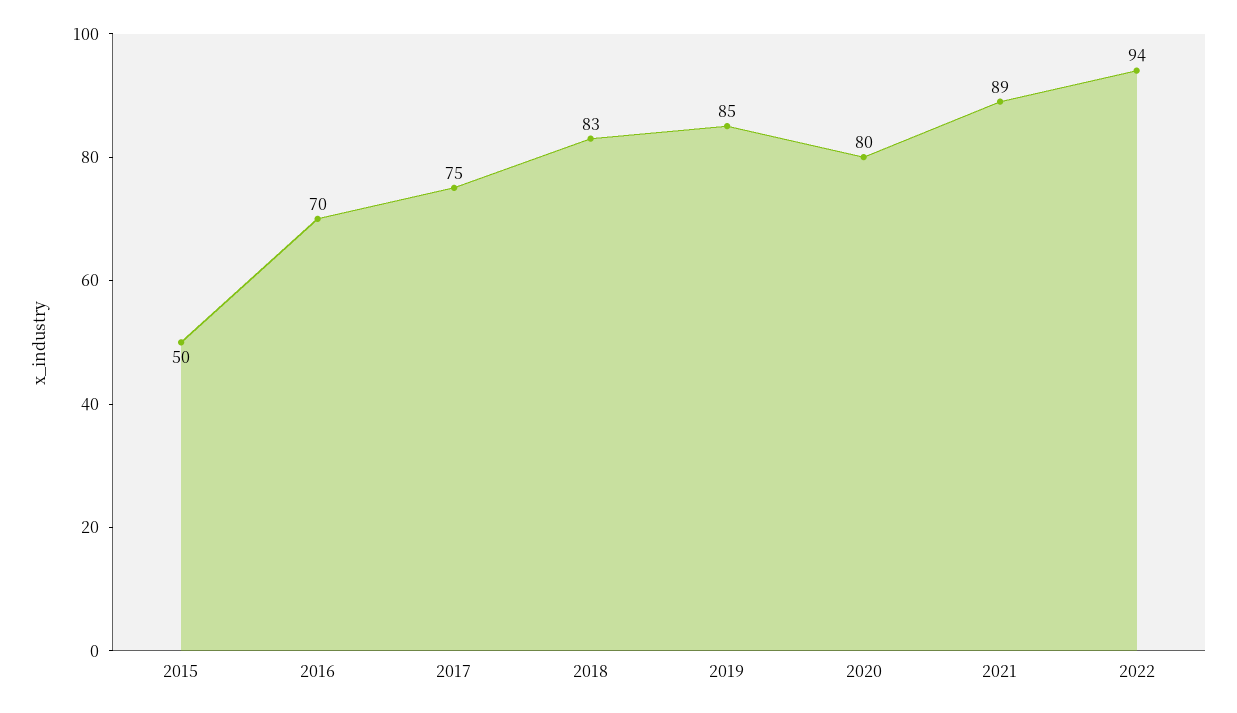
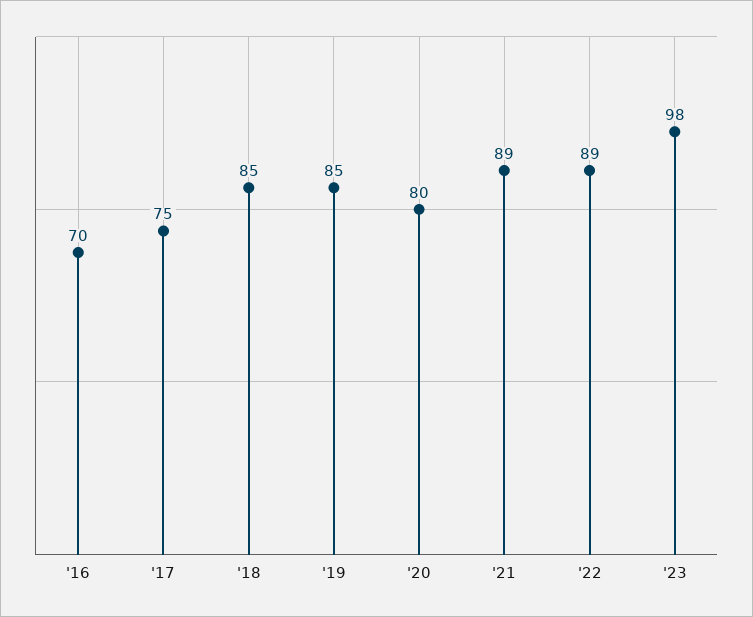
2015: 50 -> none
2018: 83 -> 85
2022: 94 -> 89
'23: none -> 98

